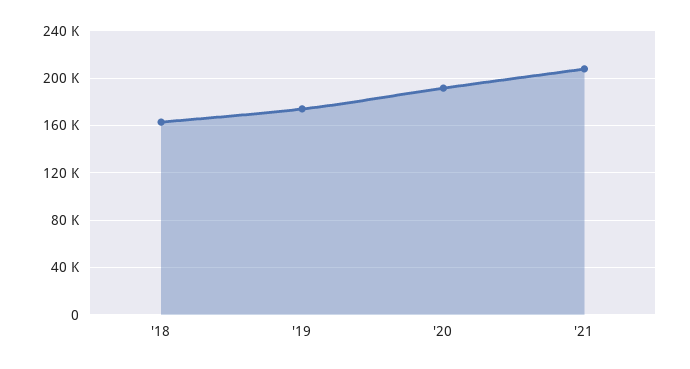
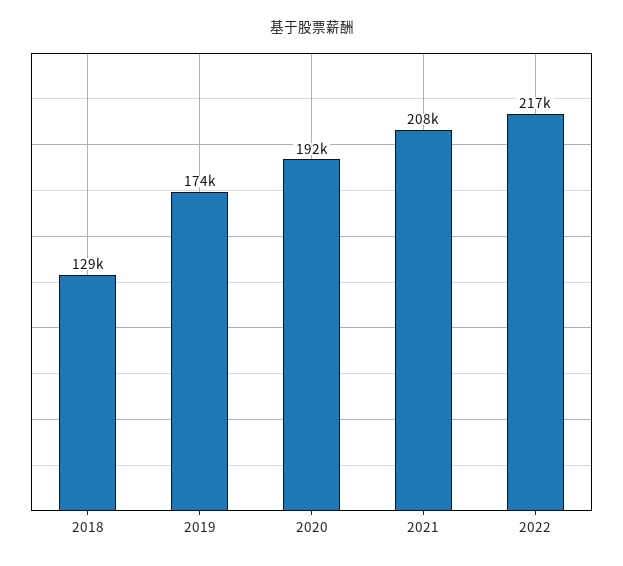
'18: 160000 -> 129000
2022: none -> 217000

